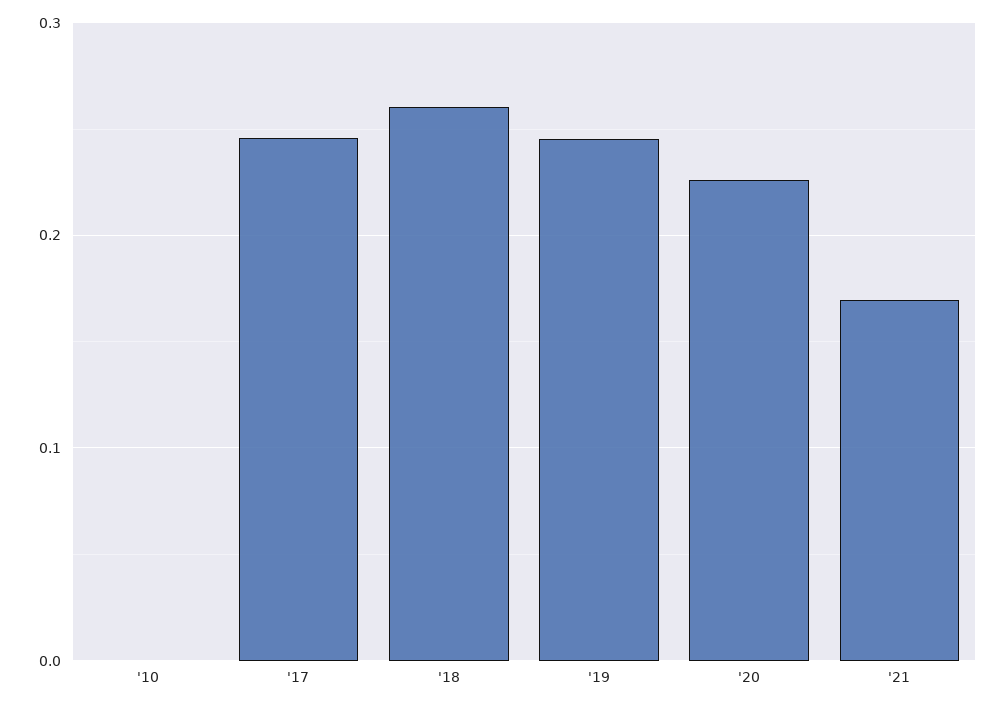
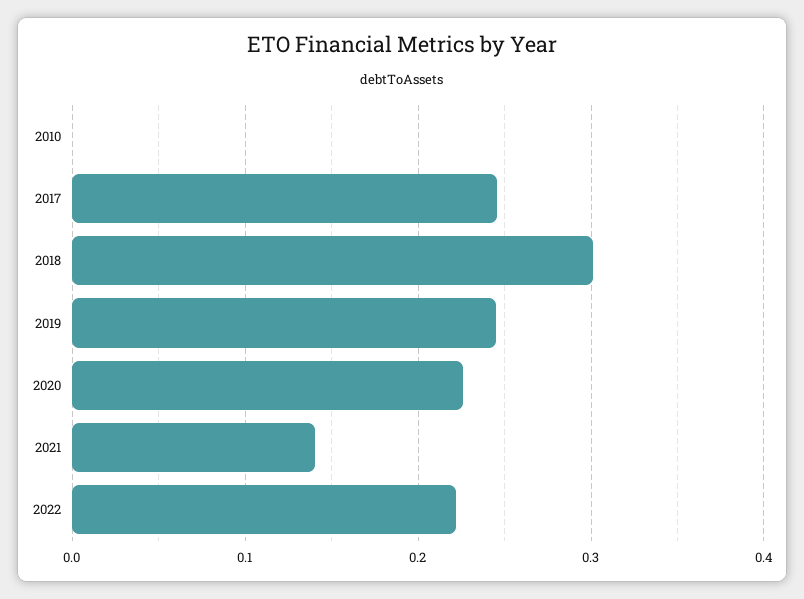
'18: 0.26 -> 0.3
'21: 0.17 -> 0.14
2022: none -> 0.22

